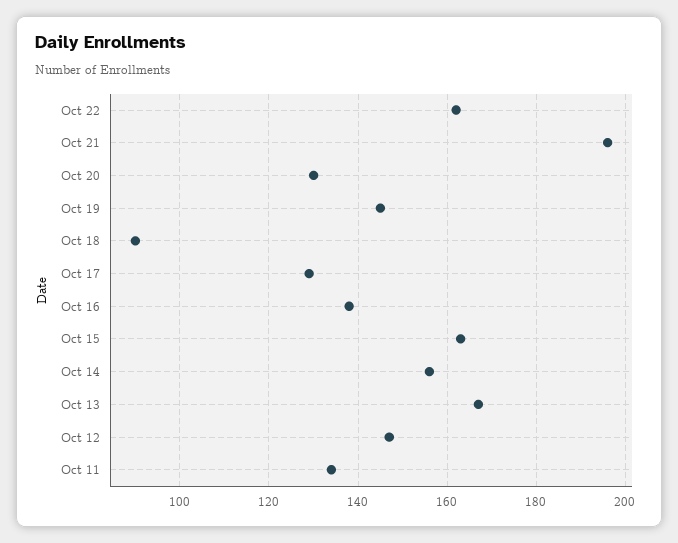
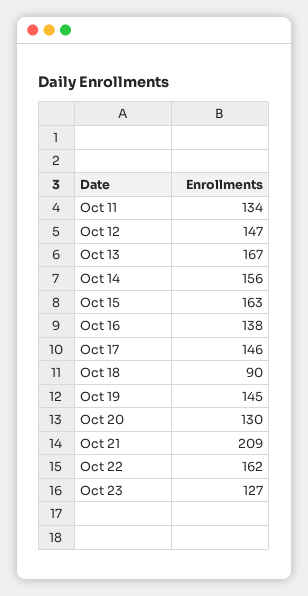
Oct 21: 195 -> 209
Oct 17: 130 -> 146
Oct 23: none -> 127

